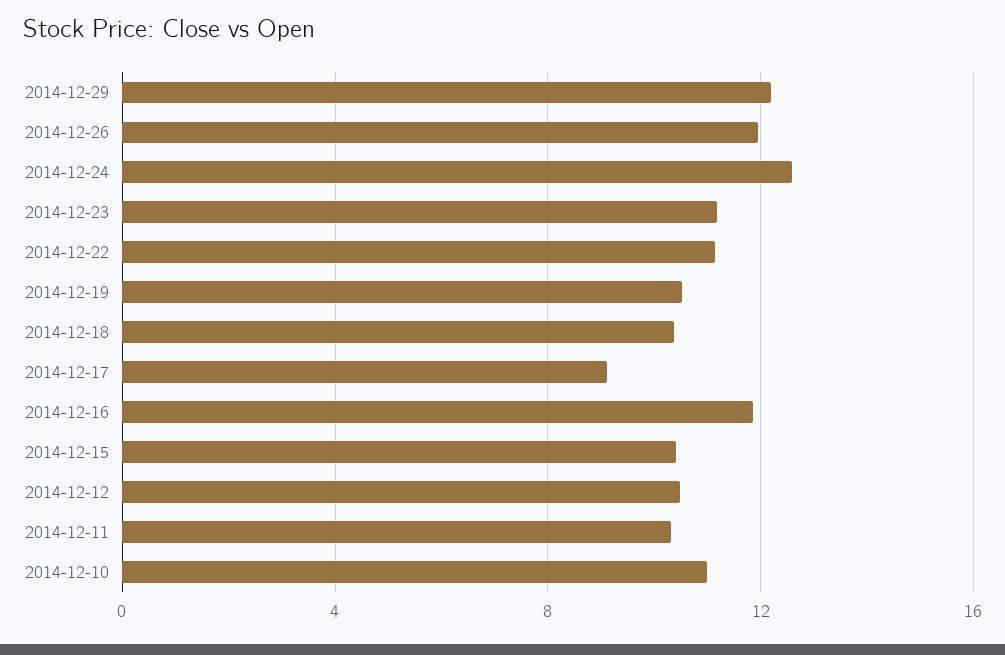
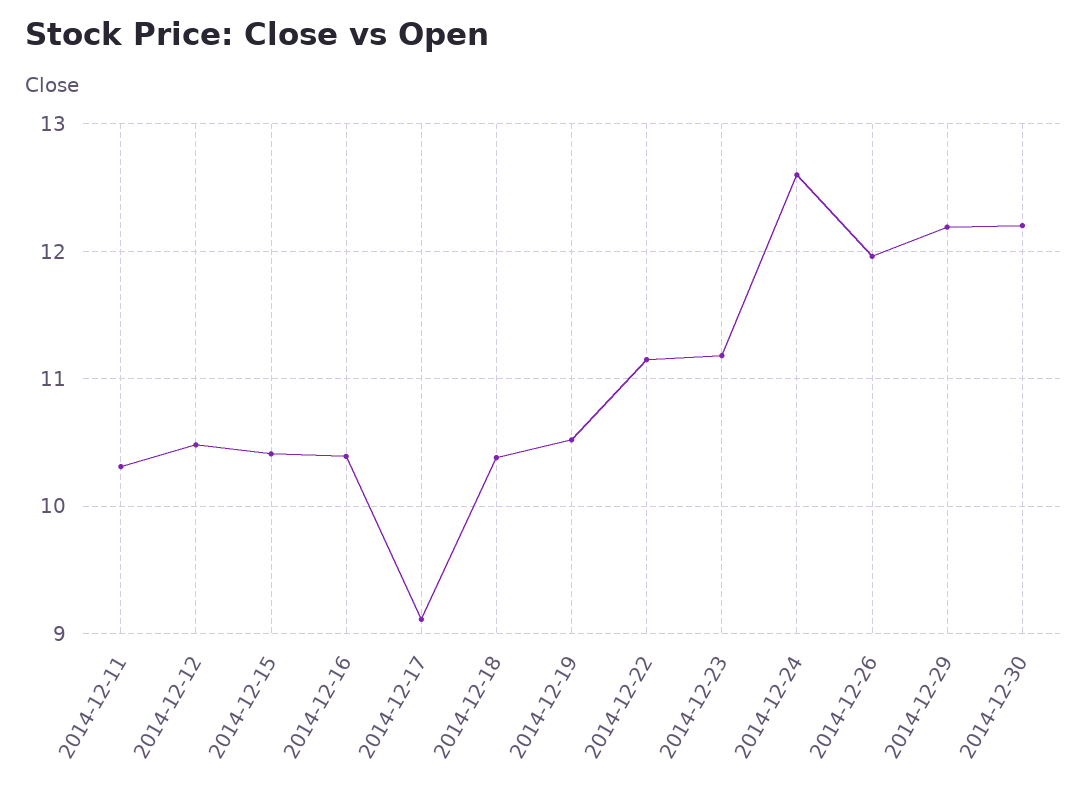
2014-12-16: 12 -> 10.4
2014-12-10: 11 -> none
2014-12-30: none -> 12.2

